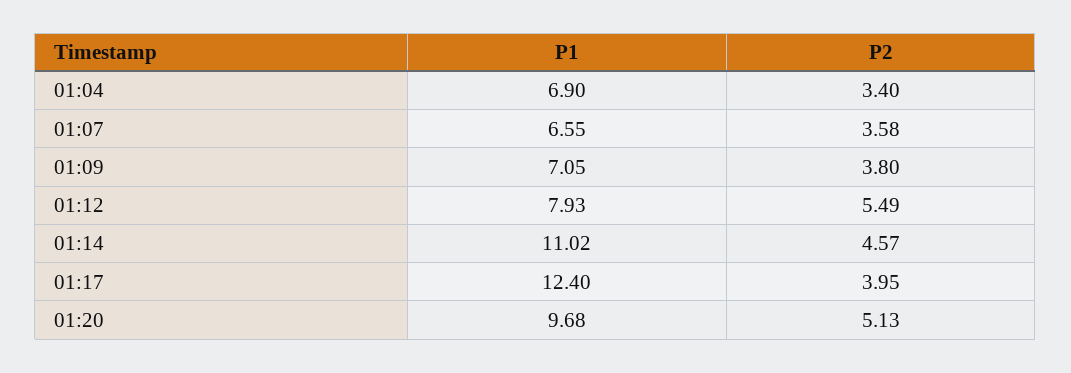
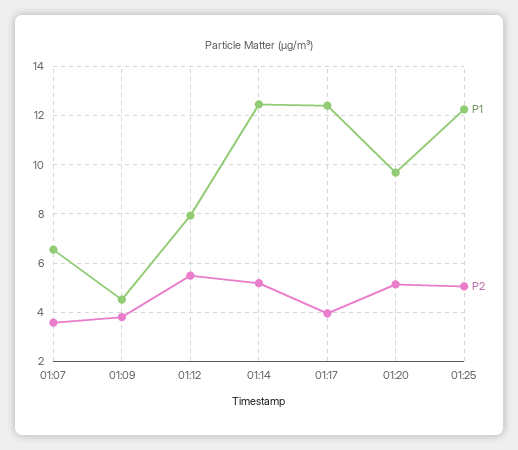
P1, 01:04: 6.9 -> none
P2, 01:04: 3.4 -> none
P1, 01:09: 7.05 -> 4.5
P1, 01:14: 11.02 -> 12.5
P2, 01:14: 4.57 -> 5.25
P1, 01:25: none -> 12.25
P2, 01:25: none -> 5

